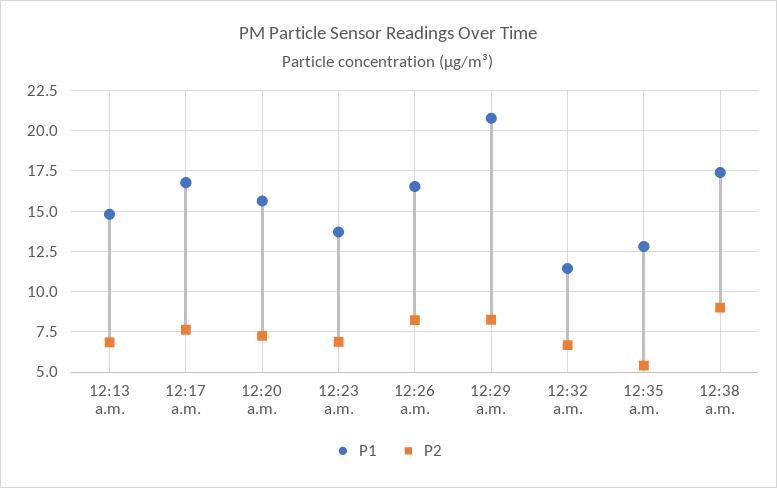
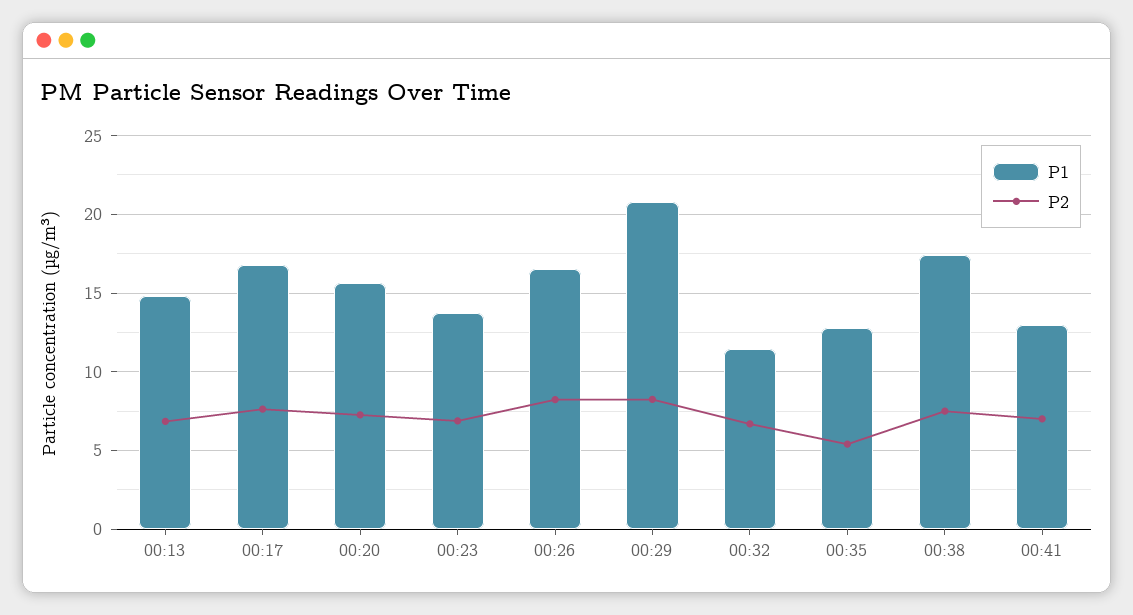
P2, 12:38 a.m.: 9 -> 7.5
P1, 00:41: none -> 13
P2, 00:41: none -> 7

